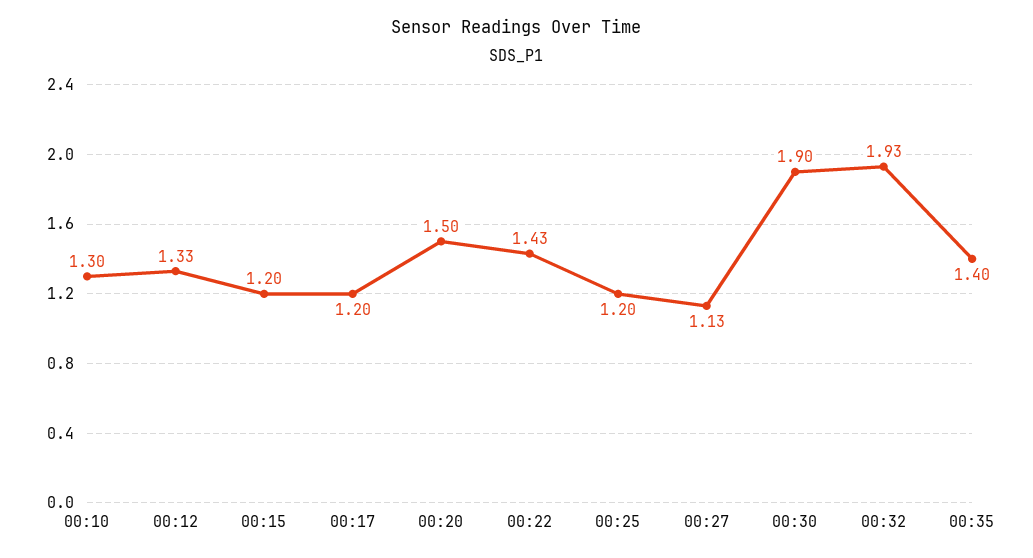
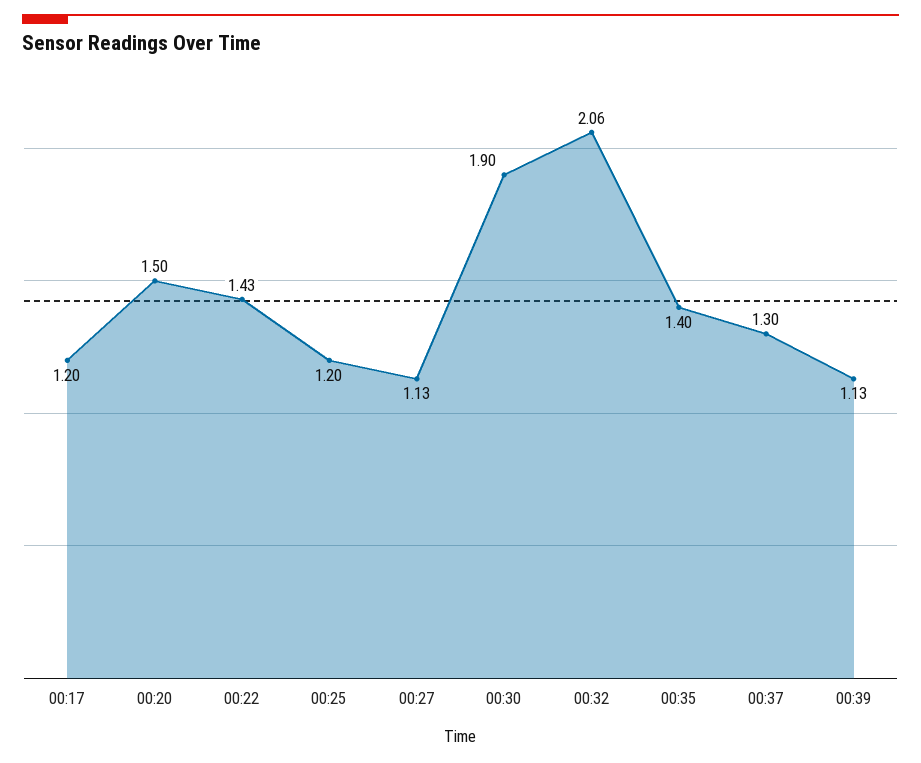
00:10: 1.3 -> none
00:12: 1.33 -> none
00:15: 1.2 -> none
00:32: 1.93 -> 2.06
00:37: none -> 1.3
00:39: none -> 1.13

